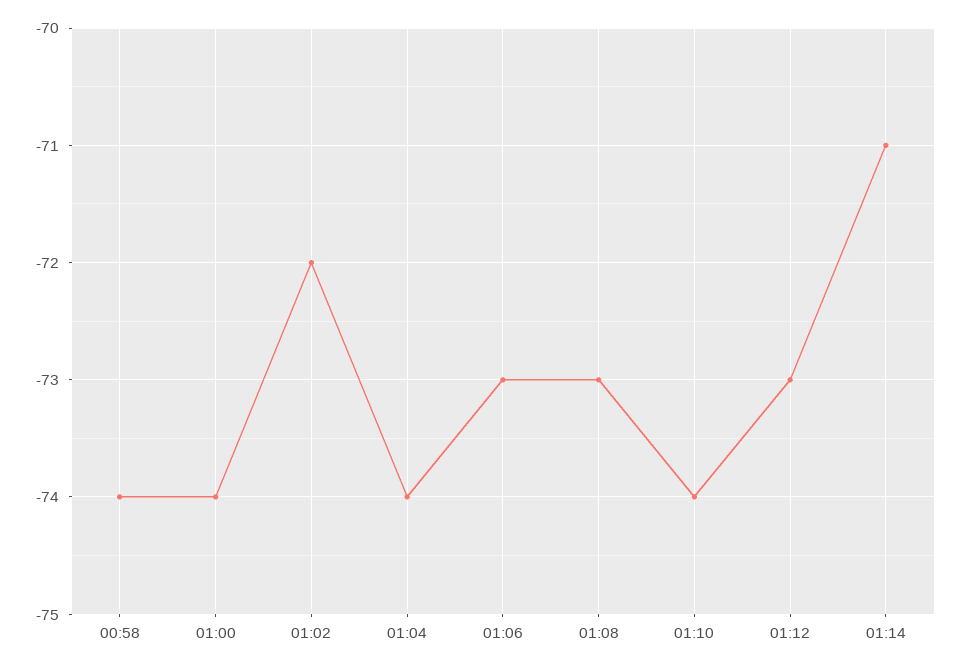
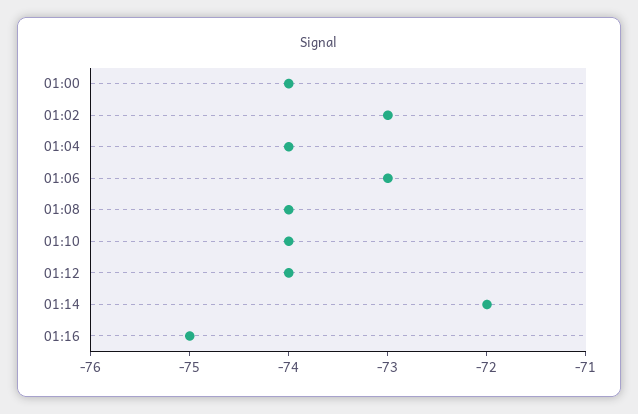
00:58: -74 -> none
01:02: -72 -> -73
01:08: -73 -> -74
01:12: -73 -> -74
01:14: -71 -> -72
01:16: none -> -75

